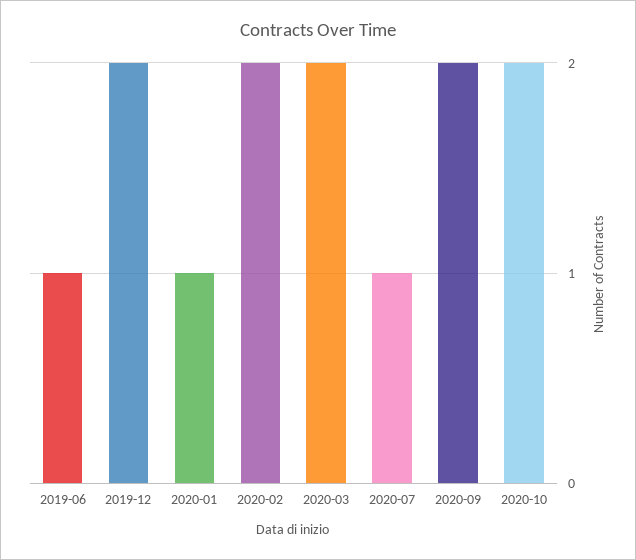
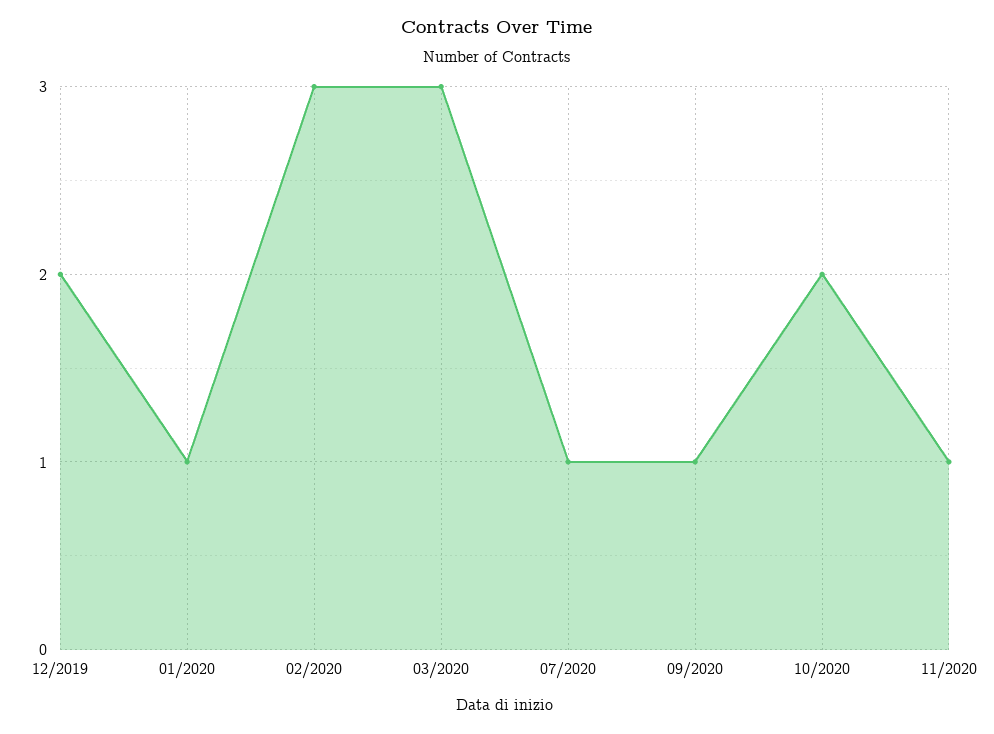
2019-06: 1 -> none
2020-02: 2 -> 3
2020-03: 2 -> 3
2020-09: 2 -> 1
11/2020: none -> 1

